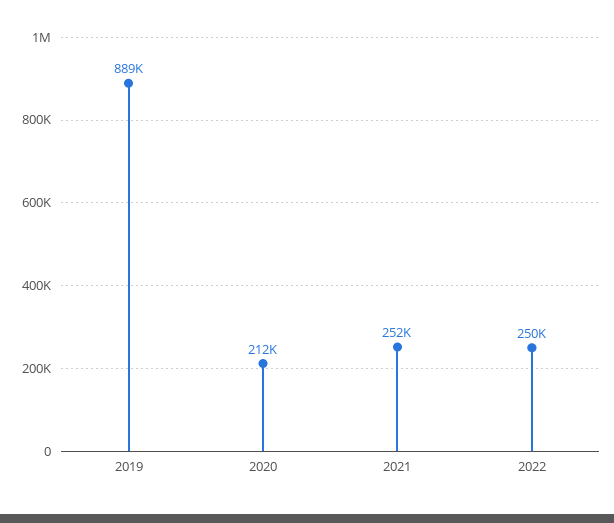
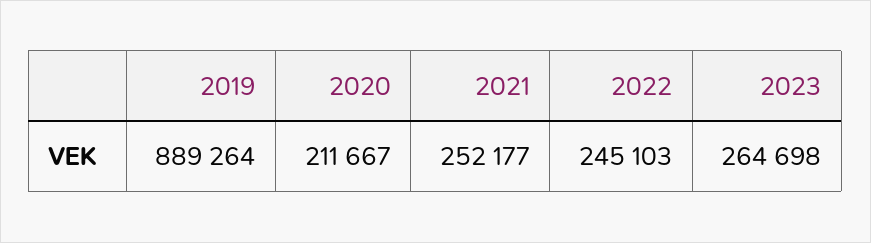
2022: 250000 -> 245103
2023: none -> 264698

